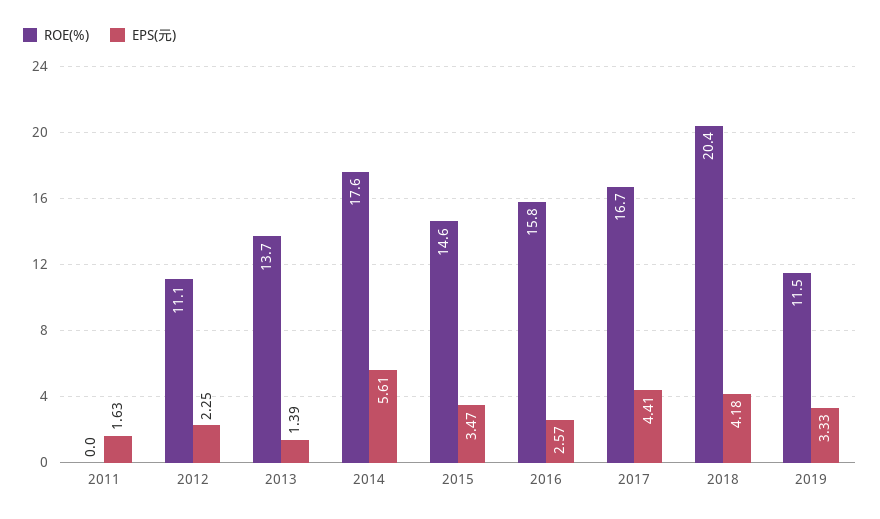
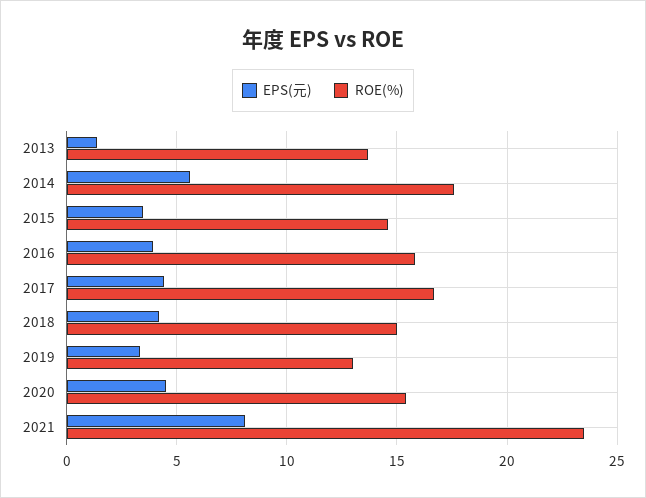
ROE(%), 2011: 0 -> none
EPS(元), 2011: 1.63 -> none
ROE(%), 2012: 11.1 -> none
EPS(元), 2012: 2.25 -> none
EPS(元), 2016: 2.57 -> 4
ROE(%), 2018: 20.4 -> 15
ROE(%), 2019: 11.5 -> 13
EPS(元), 2020: none -> 4.5
ROE(%), 2020: none -> 15.5
EPS(元), 2021: none -> 8
ROE(%), 2021: none -> 23.5

